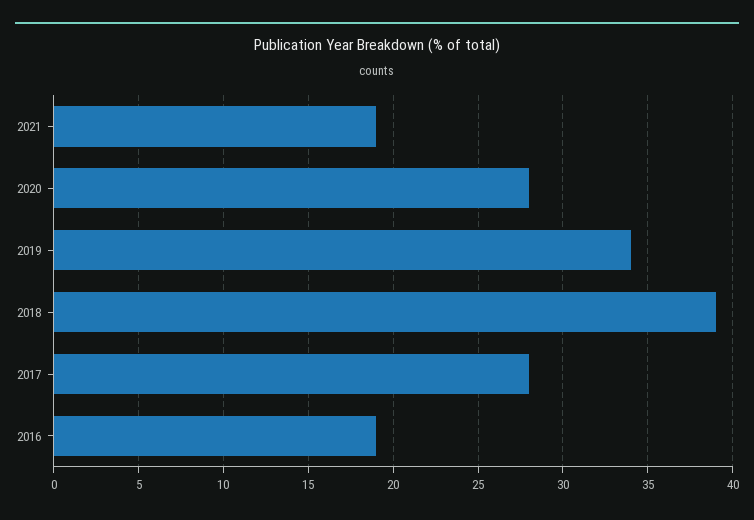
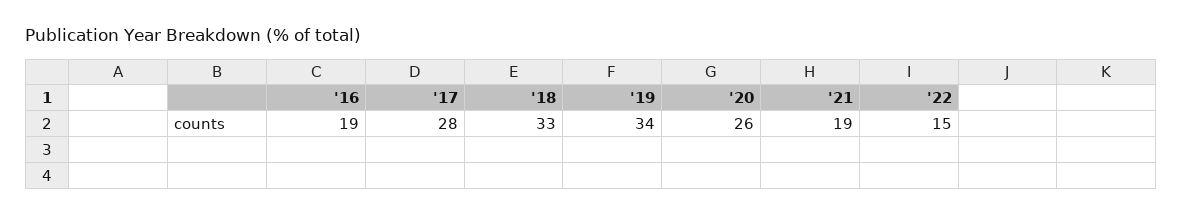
2020: 28 -> 26
2018: 39 -> 33
'22: none -> 15

